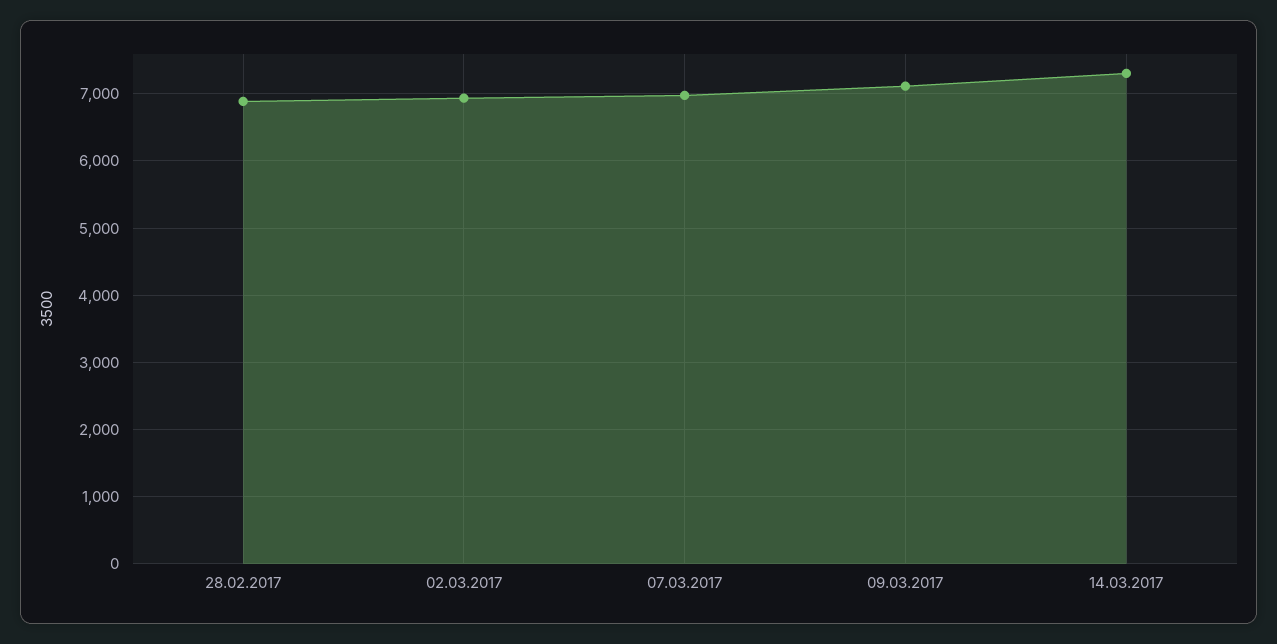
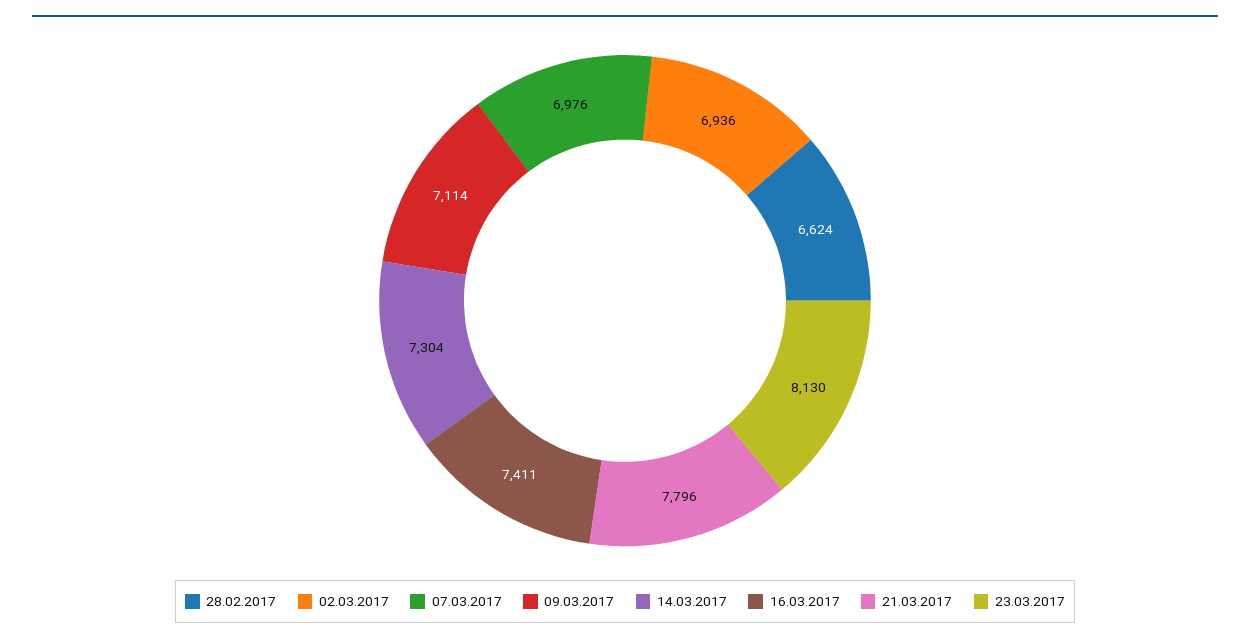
28.02.2017: 6900 -> 6624
16.03.2017: none -> 7411
21.03.2017: none -> 7796
23.03.2017: none -> 8130

